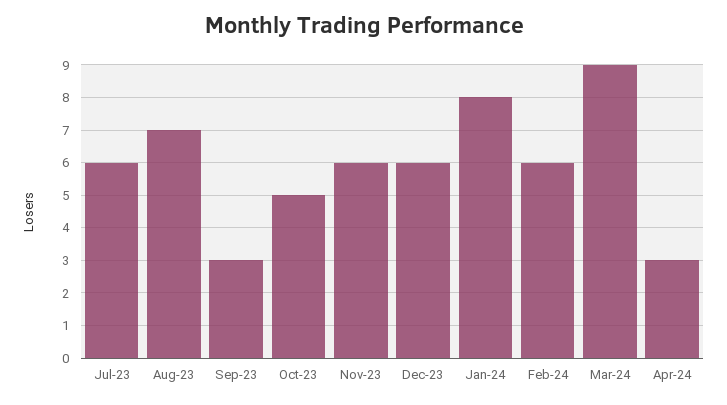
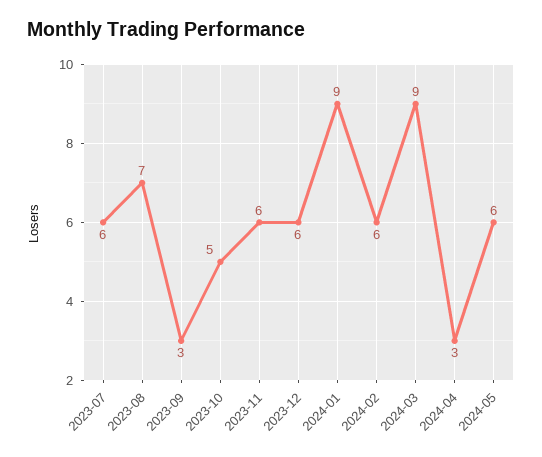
Jan-24: 8 -> 9
2024-05: none -> 6

